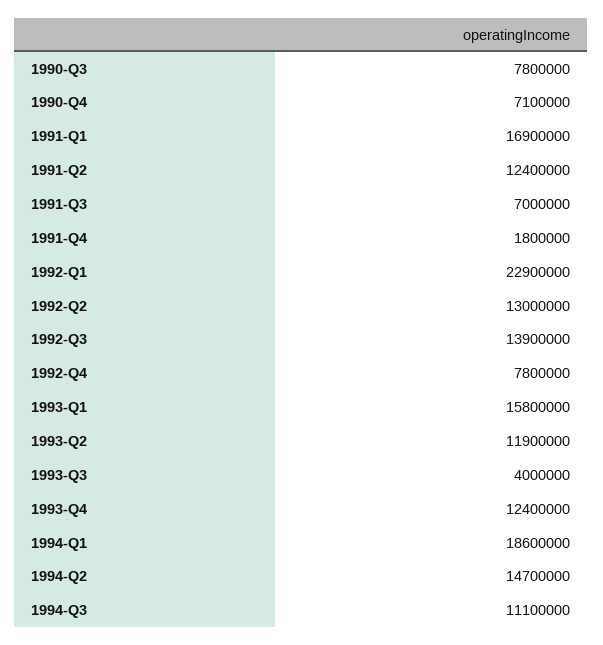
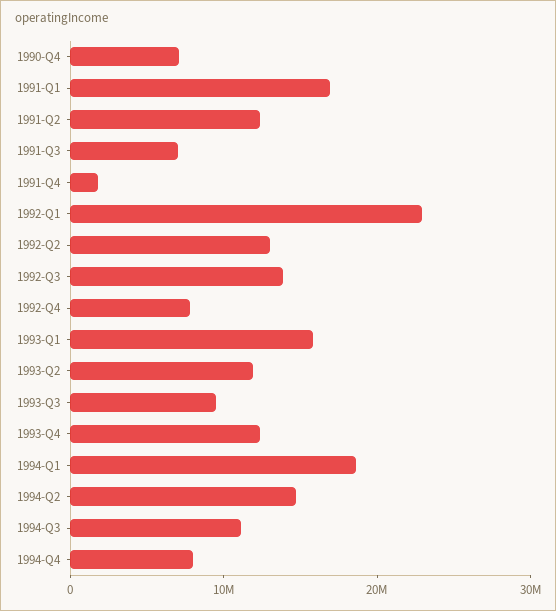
1990-Q3: 7800000 -> none
1993-Q3: 4000000 -> 10000000
1994-Q4: none -> 8000000

